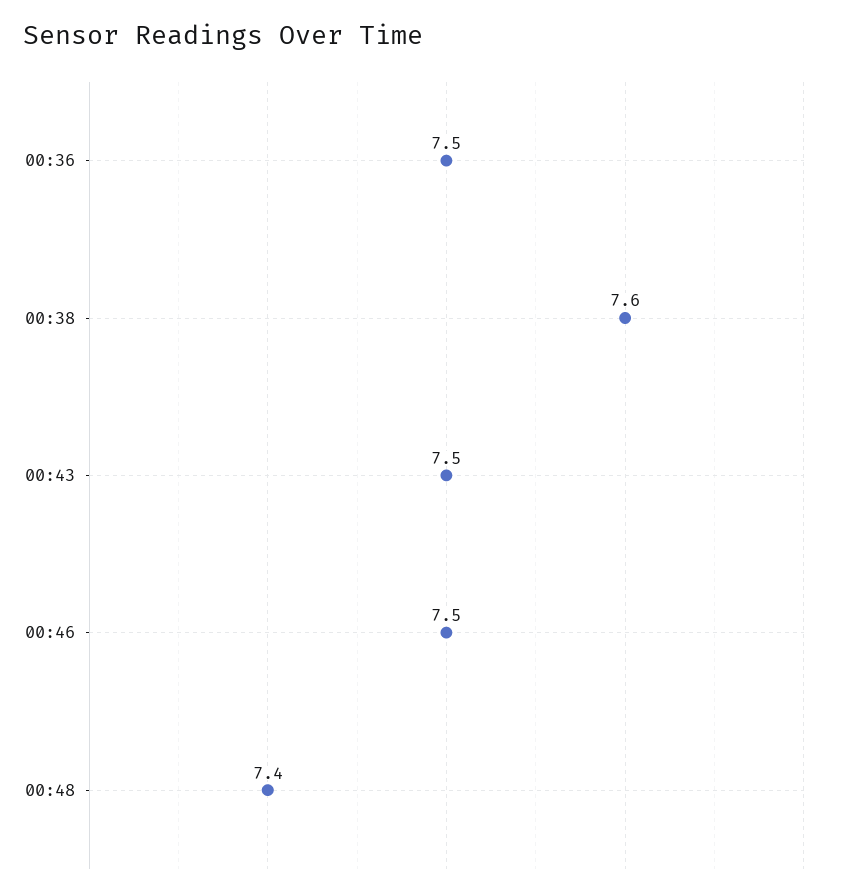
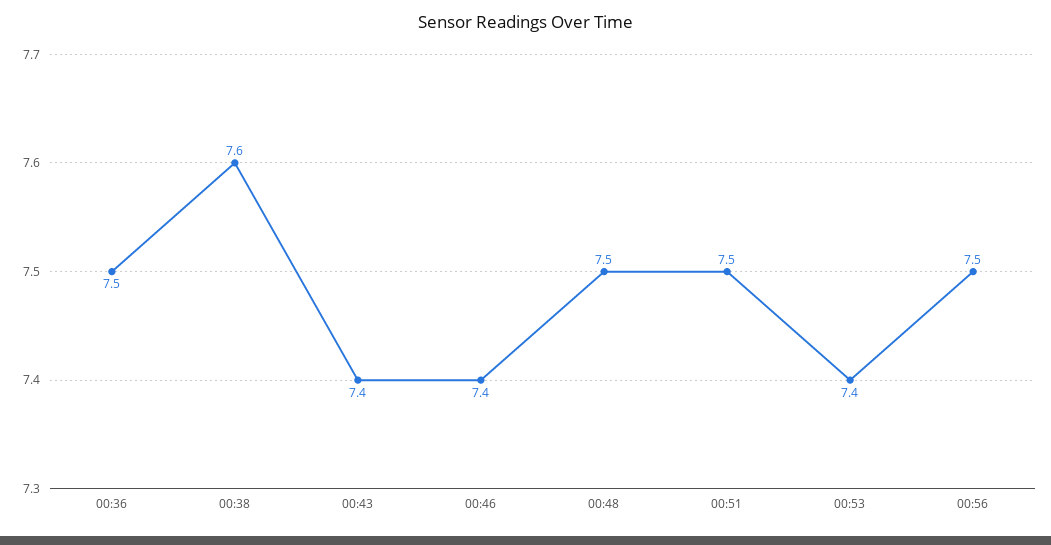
00:43: 7.5 -> 7.4
00:46: 7.5 -> 7.4
00:48: 7.4 -> 7.5
00:51: none -> 7.5
00:53: none -> 7.4
00:56: none -> 7.5

